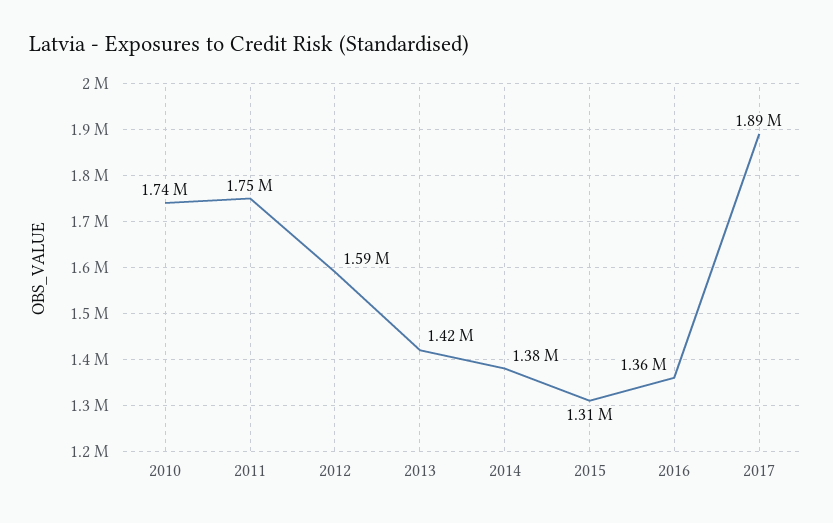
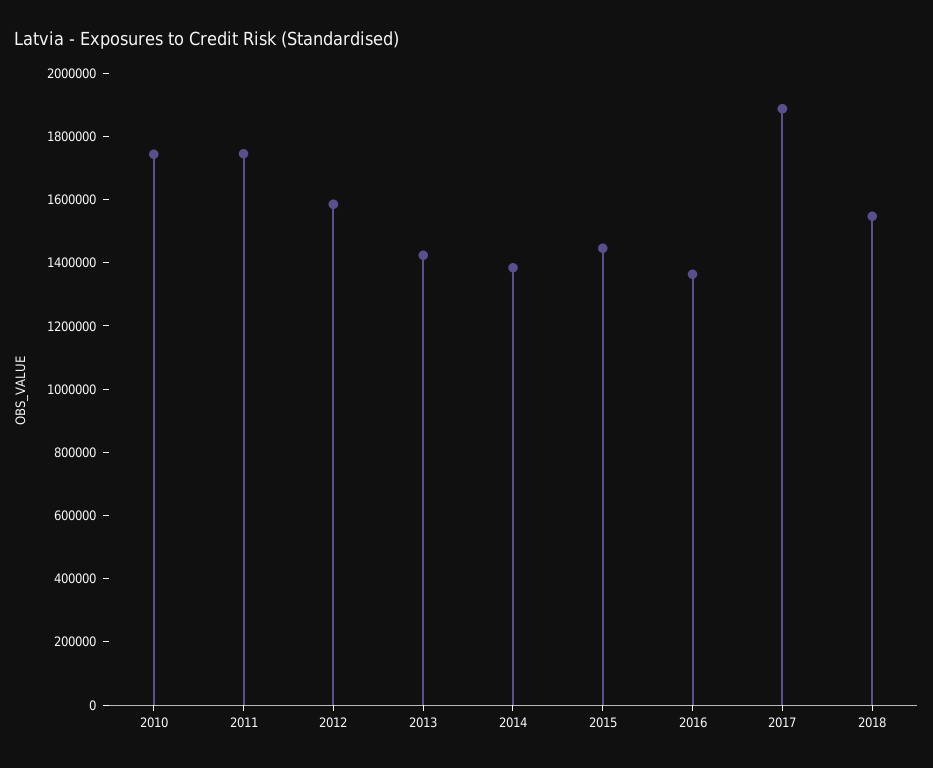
2015: 1310000 -> 1450000
2018: none -> 1550000

